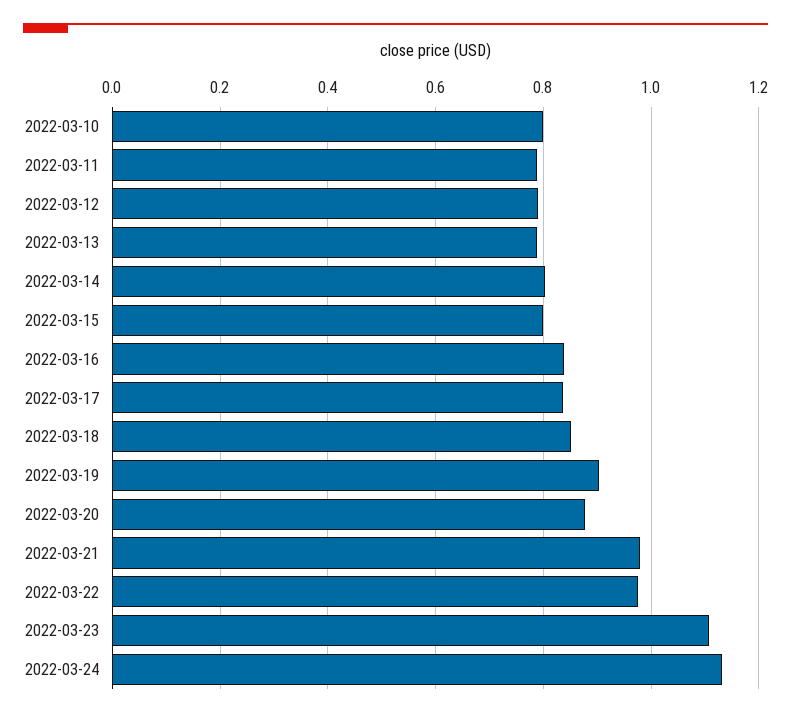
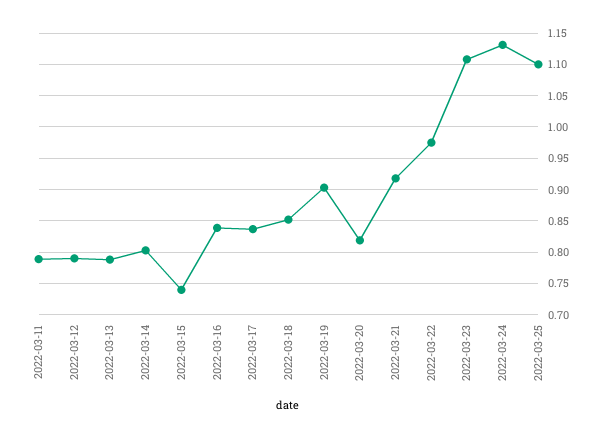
2022-03-10: 0.8 -> none
2022-03-15: 0.8 -> 0.74
2022-03-20: 0.88 -> 0.82
2022-03-21: 0.98 -> 0.92
2022-03-25: none -> 1.1

